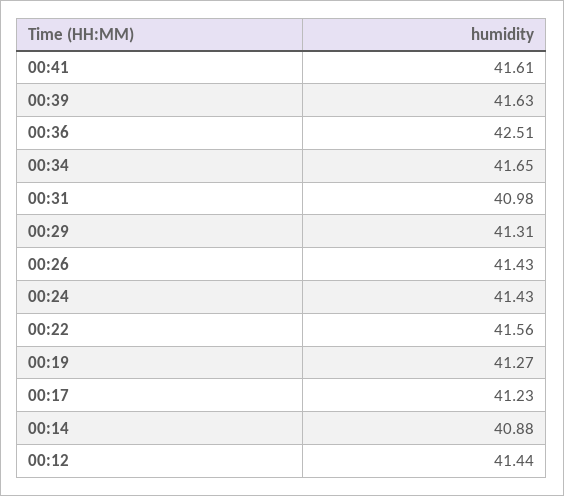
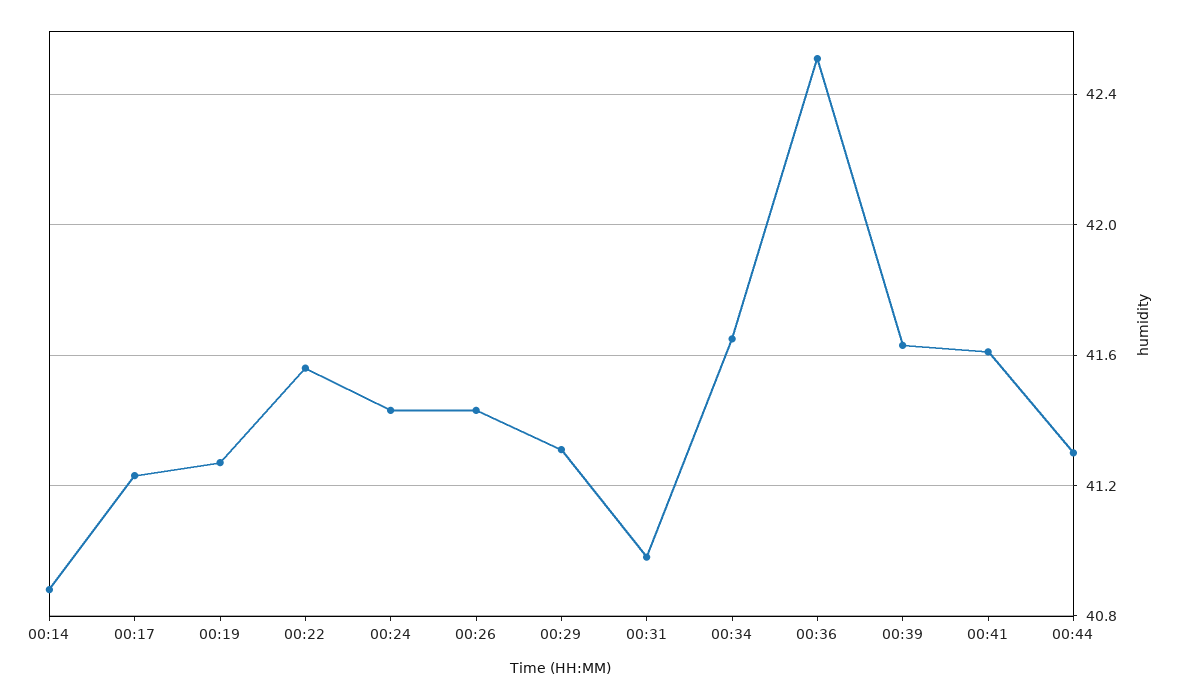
00:12: 41.44 -> none
00:44: none -> 41.3

